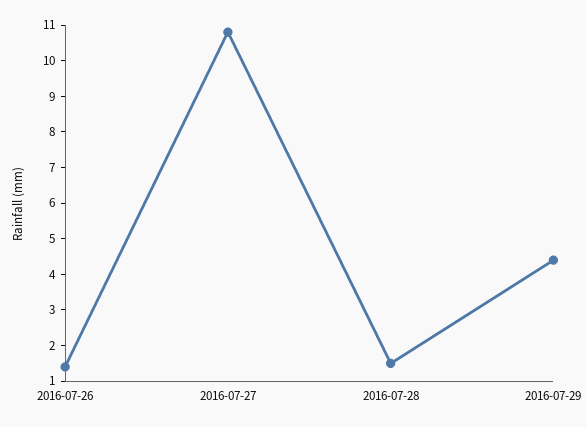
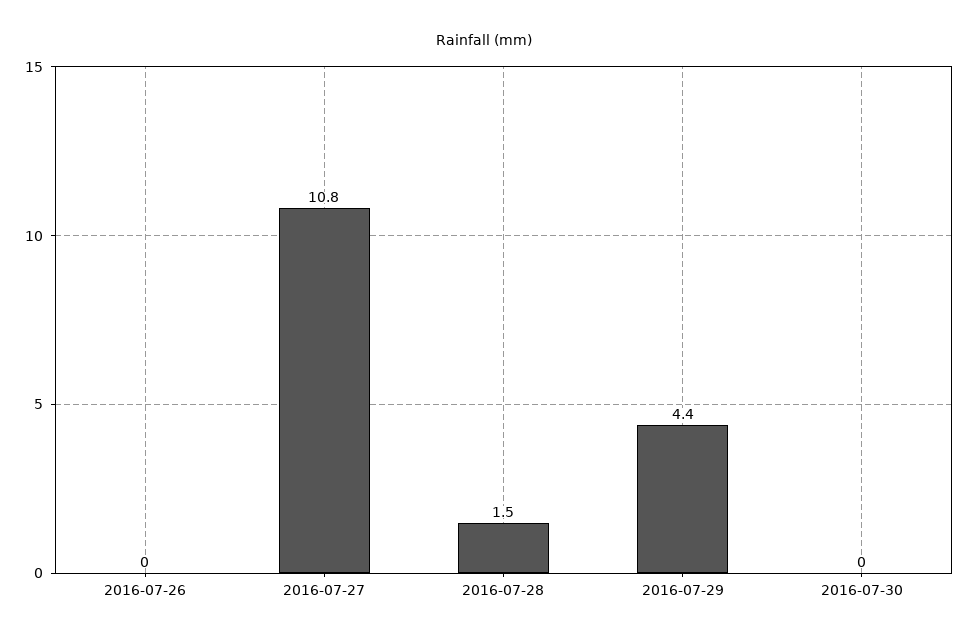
2016-07-26: 1.5 -> 0
2016-07-30: none -> 0

